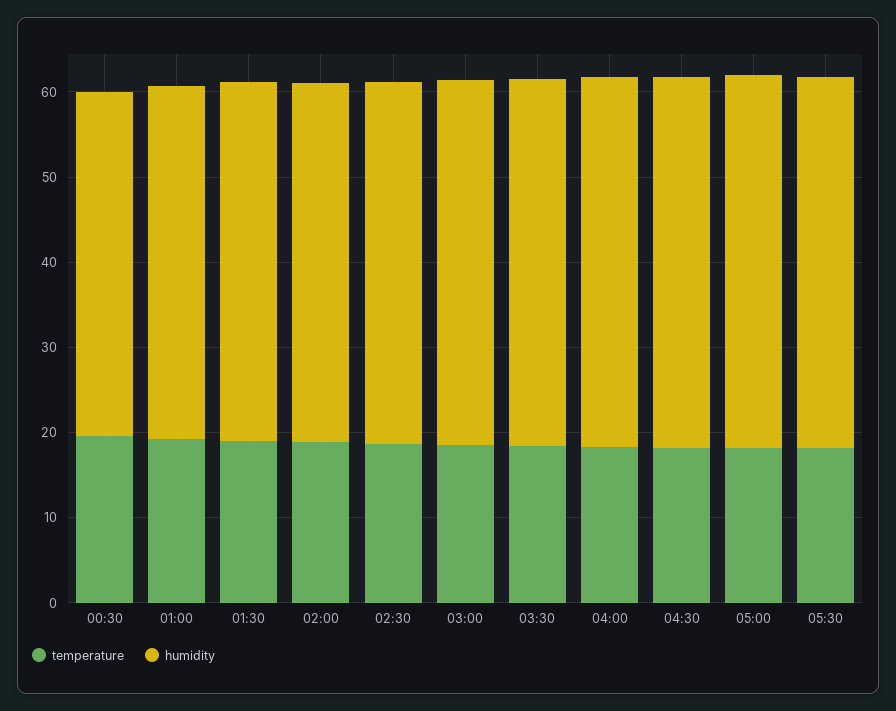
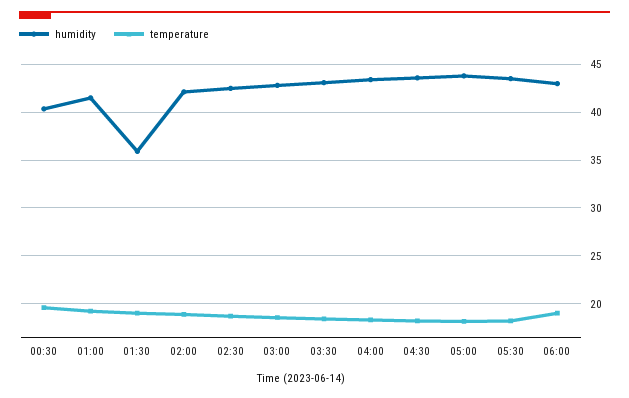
humidity, 01:30: 42 -> 36
humidity, 06:00: none -> 43
temperature, 06:00: none -> 19

